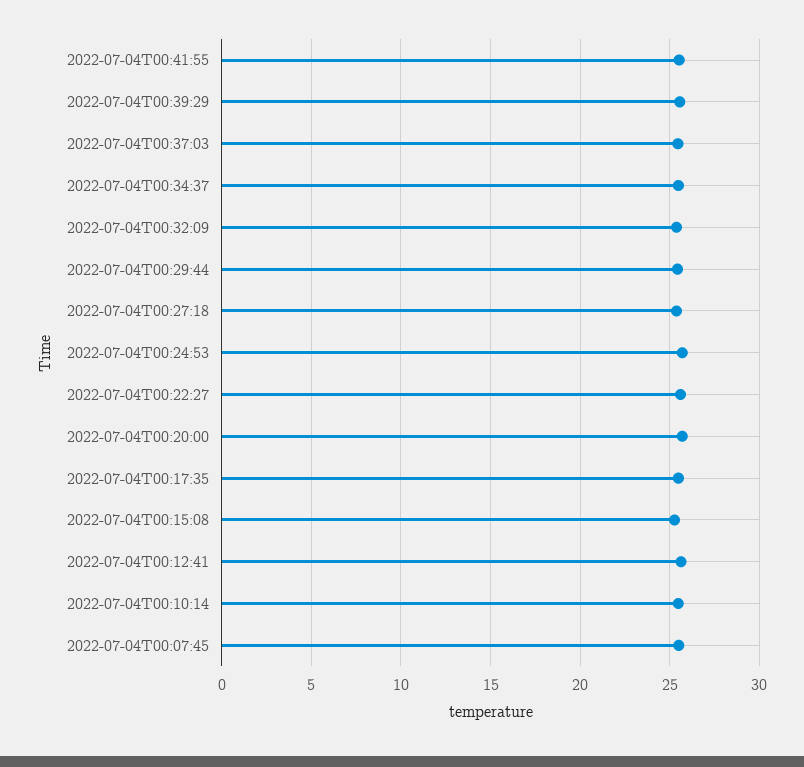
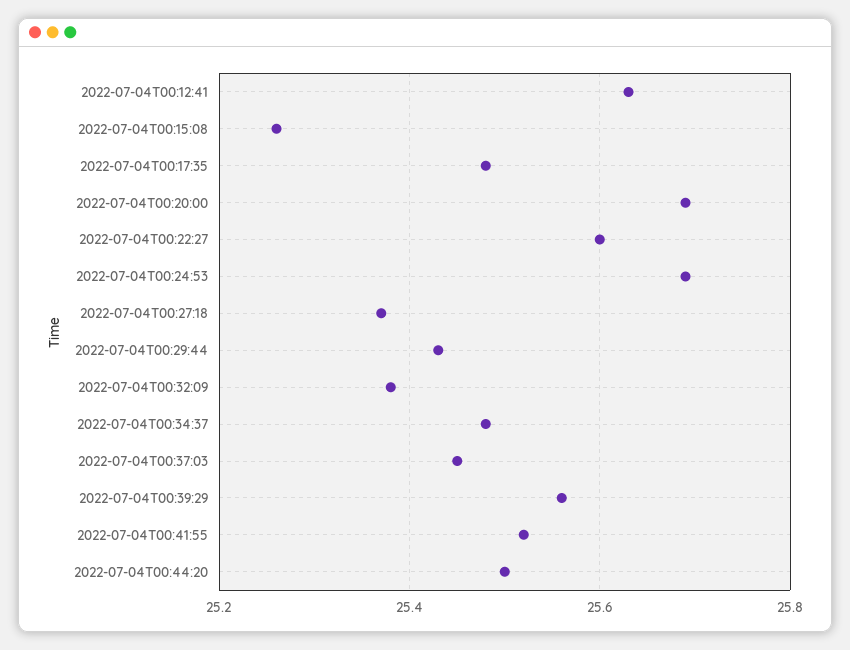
2022-07-04T00:10:14: 25.5 -> none
2022-07-04T00:07:45: 25.5 -> none
2022-07-04T00:44:20: none -> 25.5

